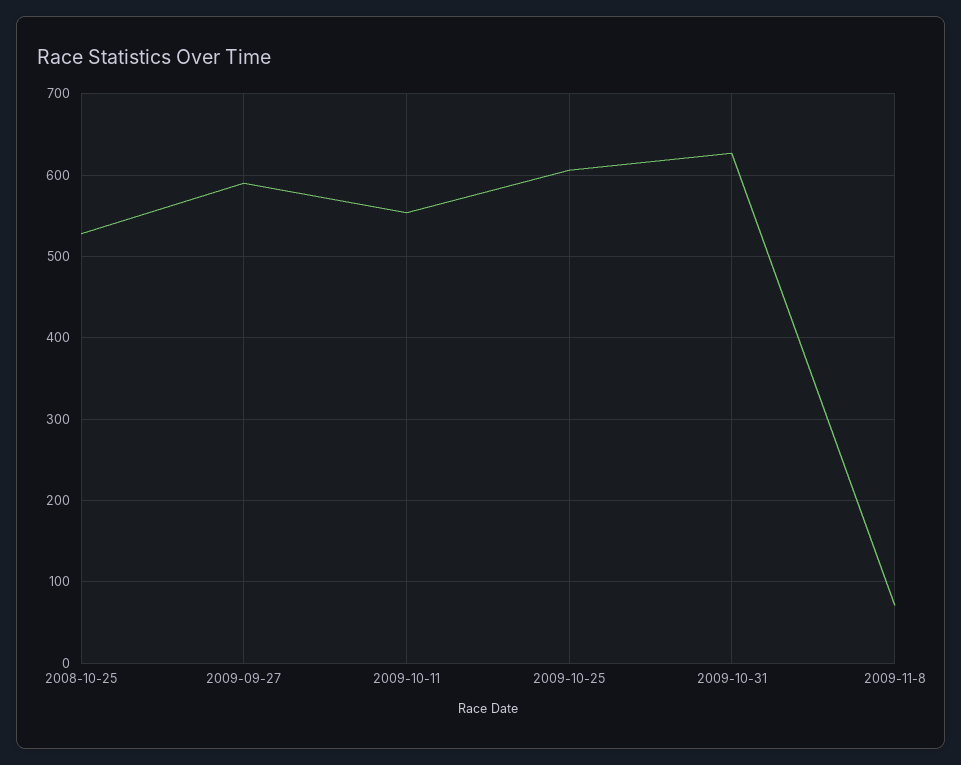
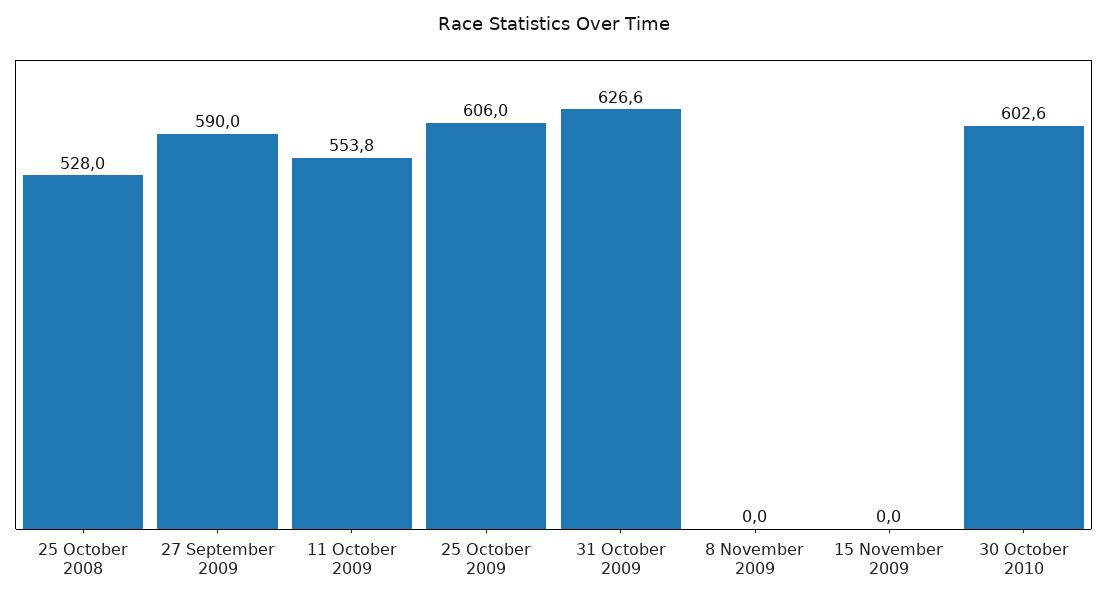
2009-11-8: 70 -> 0
15 November 2009: none -> 0
30 October 2010: none -> 602.6

